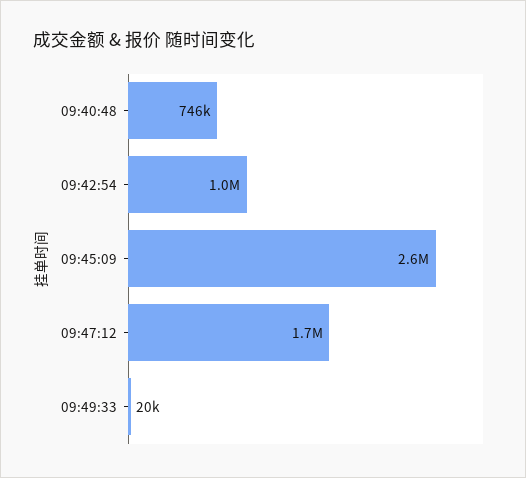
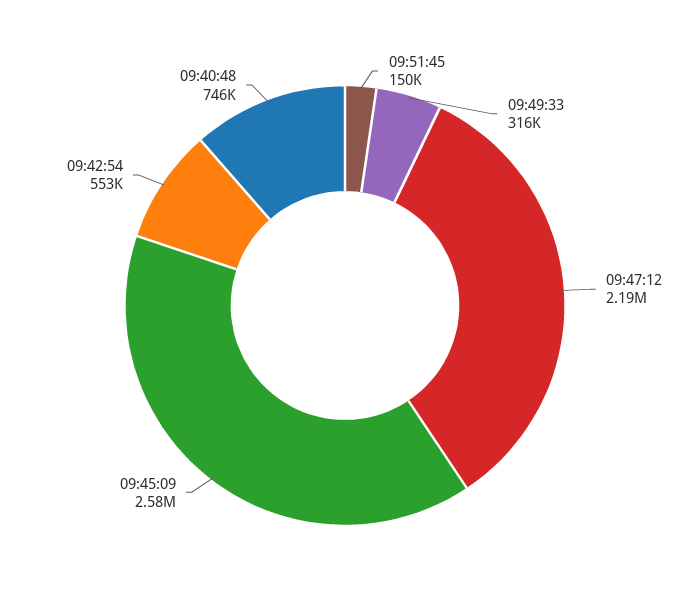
09:42:54: 1000000 -> 553000
09:47:12: 1700000 -> 2190000
09:49:33: 20000 -> 316000
09:51:45: none -> 150000

